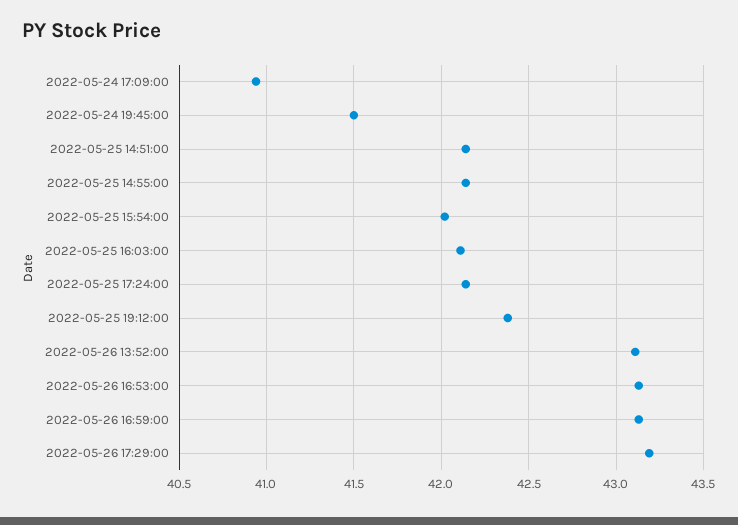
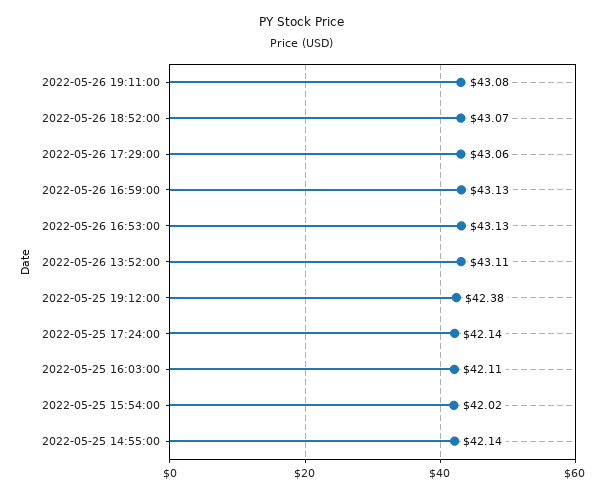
2022-05-24 17:09:00: 40.95 -> none
2022-05-24 19:45:00: 41.5 -> none
2022-05-25 14:51:00: 42.15 -> none
2022-05-26 17:29:00: 43.2 -> 43.06
2022-05-26 19:11:00: none -> 43.08
2022-05-26 18:52:00: none -> 43.07

